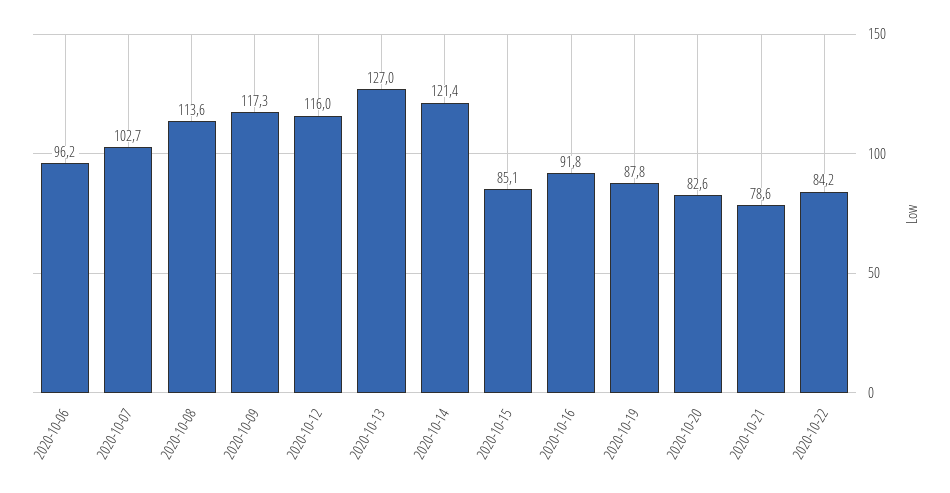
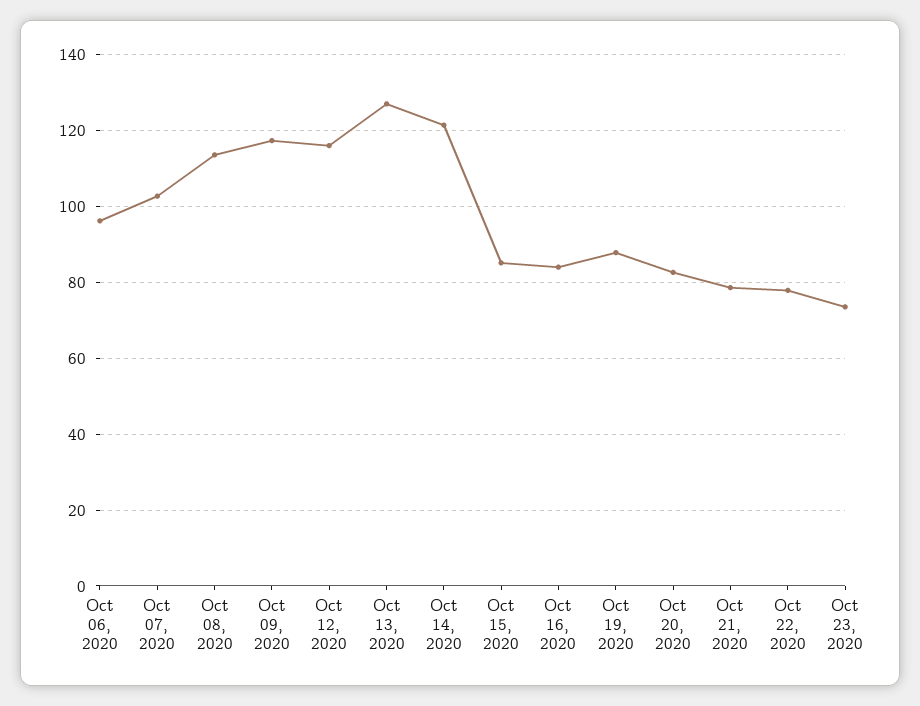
2020-10-16: 91.8 -> 84
2020-10-22: 84.2 -> 78
Oct 23, 2020: none -> 74

